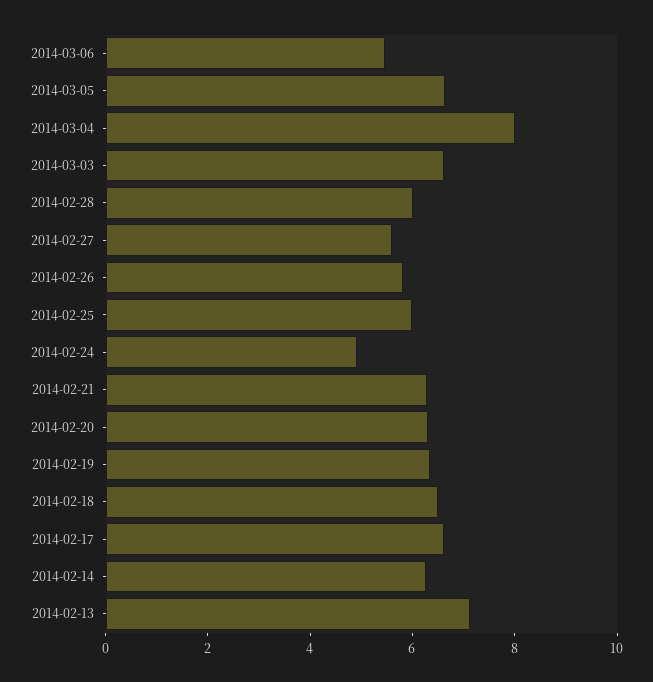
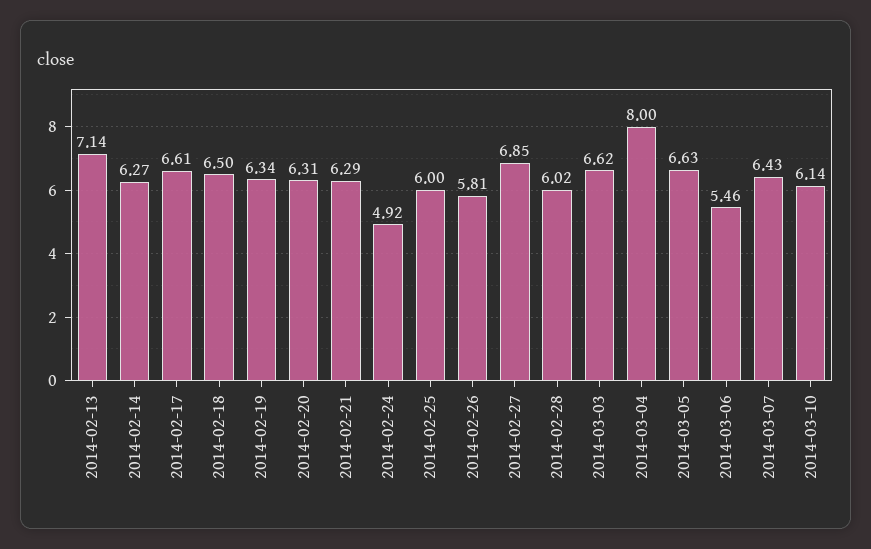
2014-02-27: 5.5 -> 6.85
2014-03-07: none -> 6.43
2014-03-10: none -> 6.14

